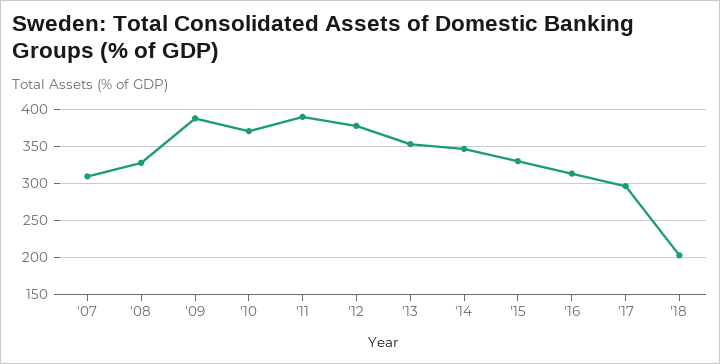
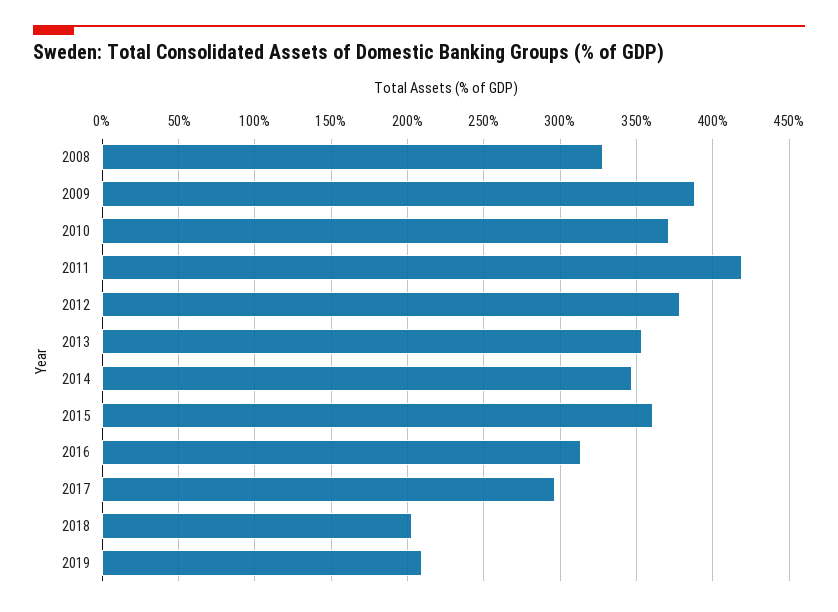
'07: 310 -> none
'11: 390 -> 420
'15: 330 -> 360
2019: none -> 210

